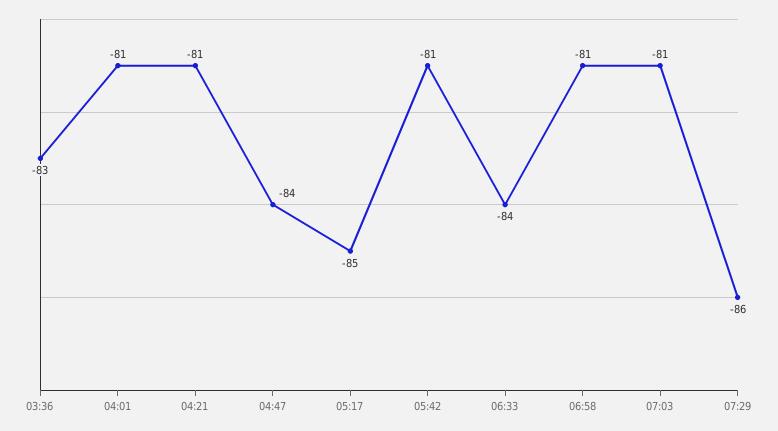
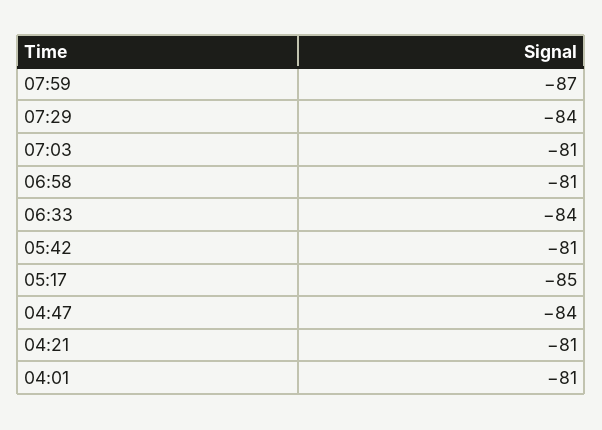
03:36: -83 -> none
07:29: -86 -> -84
07:59: none -> -87

